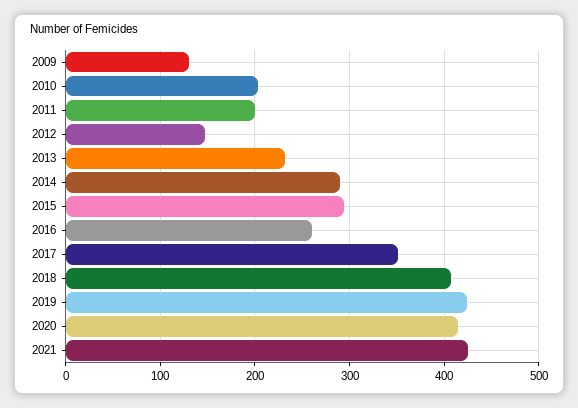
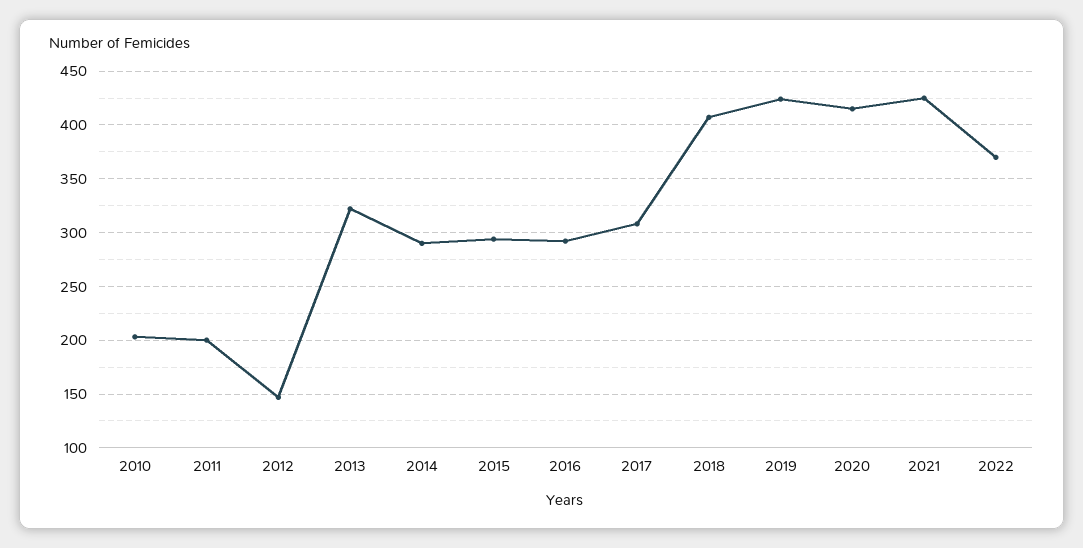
2009: 130 -> none
2013: 230 -> 320
2016: 260 -> 290
2017: 350 -> 310
2022: none -> 370

